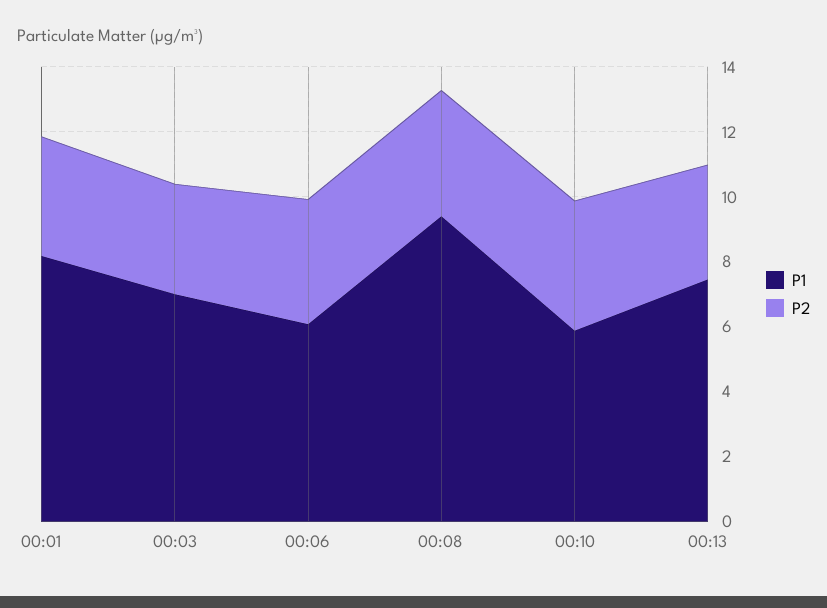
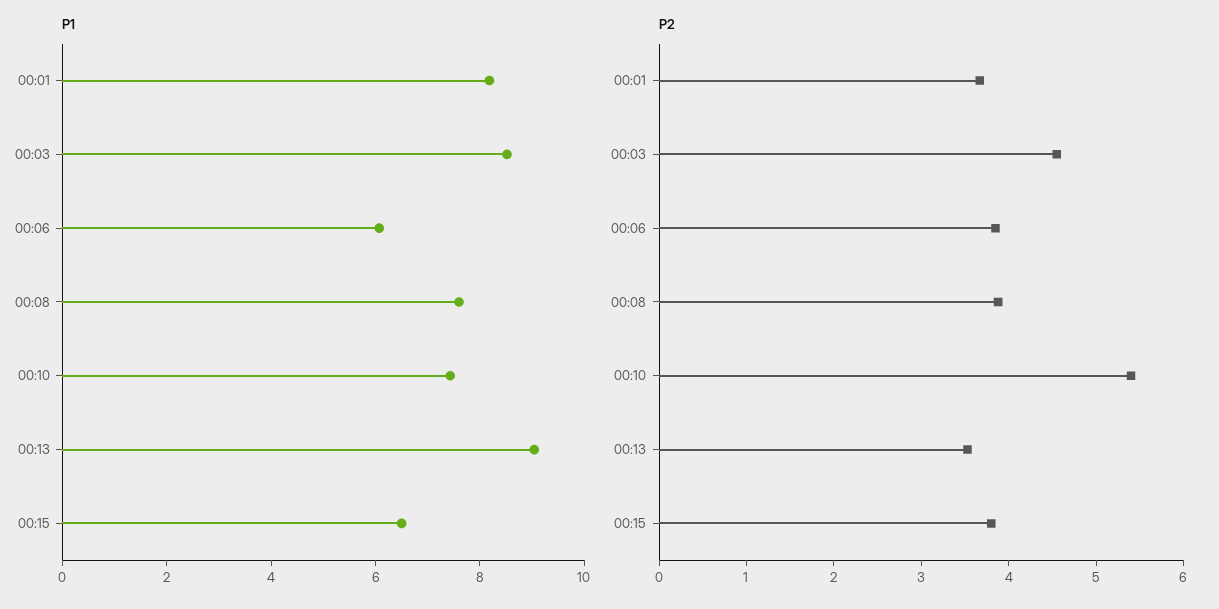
P1, 00:03: 7 -> 8.5
P2, 00:03: 3.5 -> 4.6
P1, 00:08: 9.5 -> 7.5
P1, 00:10: 6 -> 7.5
P2, 00:10: 4 -> 5.4
P1, 00:13: 7.5 -> 9
P1, 00:15: none -> 6.5
P2, 00:15: none -> 3.8

